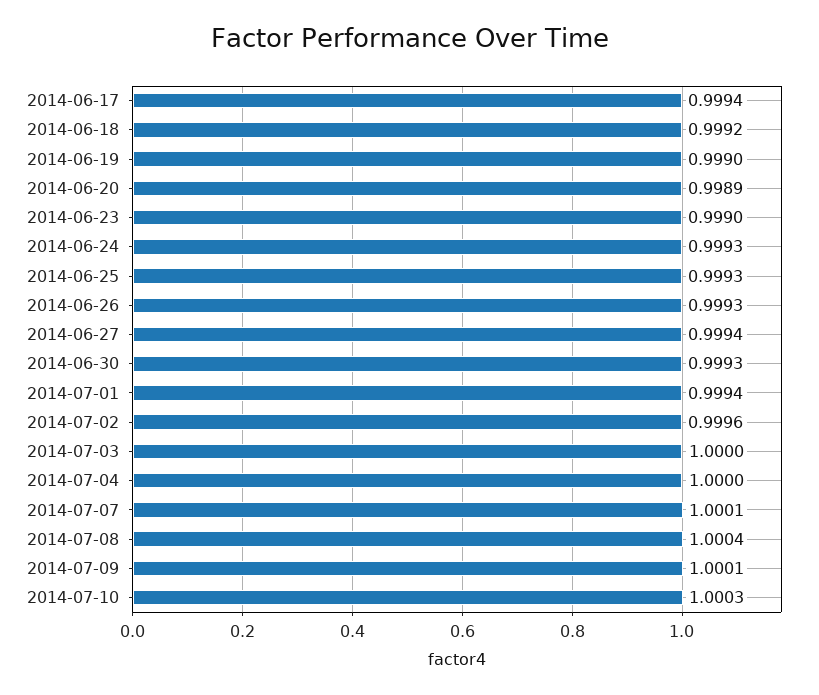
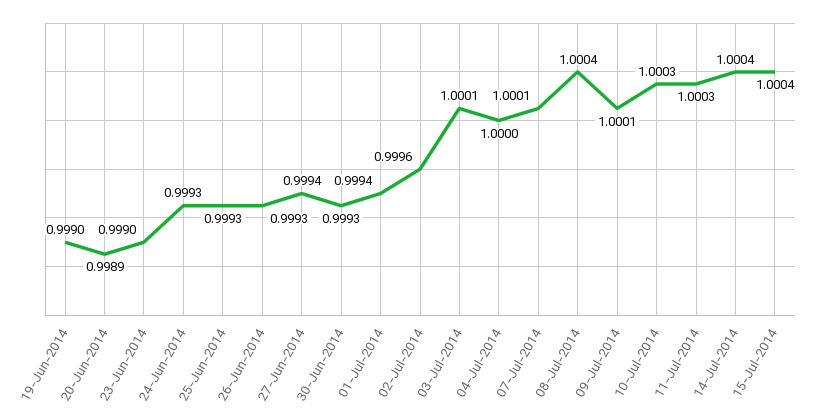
2014-06-17: 0.9994 -> none
2014-06-18: 0.9992 -> none
2014-07-03: 1 -> 1.0001
11-Jul-2014: none -> 1.0003
14-Jul-2014: none -> 1.0004
15-Jul-2014: none -> 1.0004

